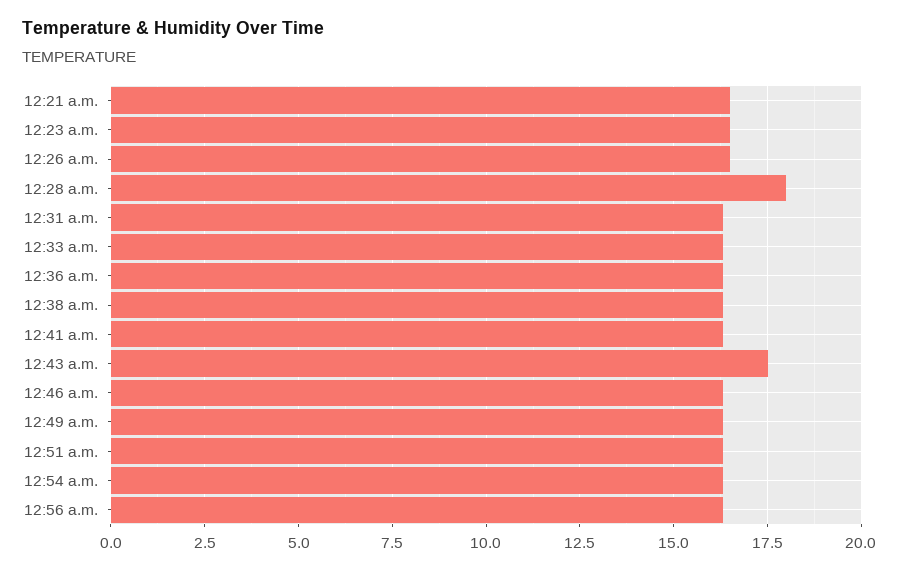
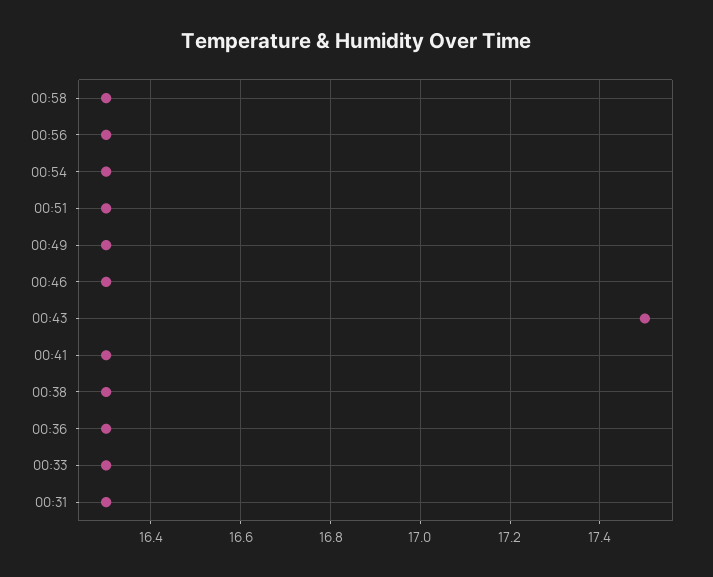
12:21 a.m.: 16.5 -> none
12:23 a.m.: 16.5 -> none
12:26 a.m.: 16.5 -> none
12:28 a.m.: 18 -> none
00:58: none -> 16.3

